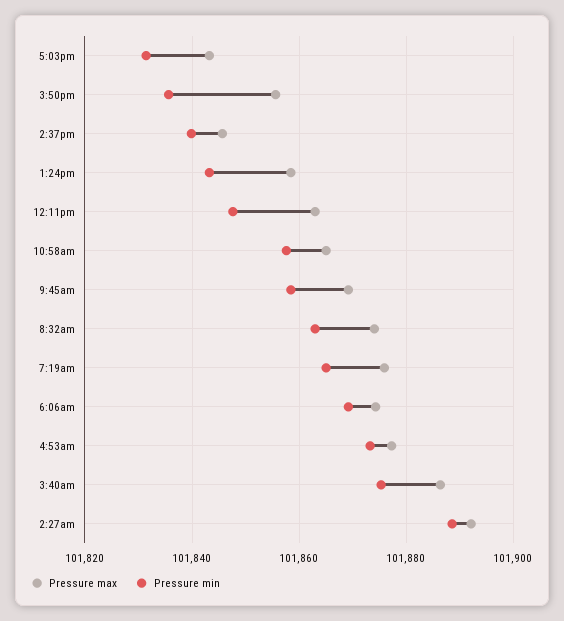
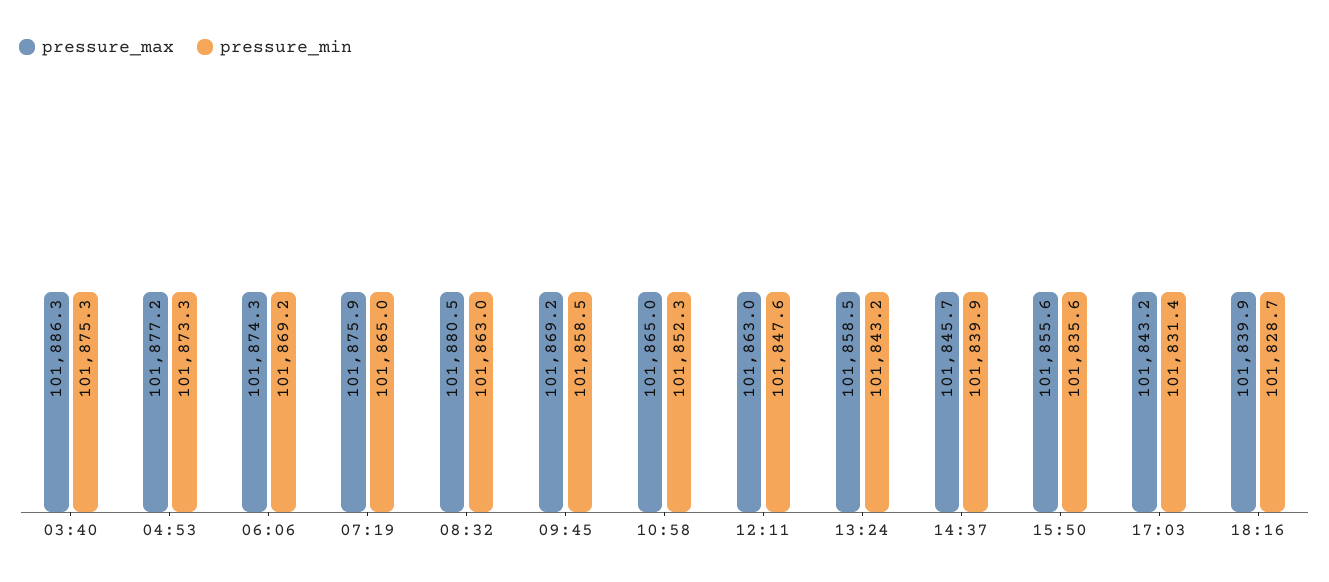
Pressure min, 10:58am: 101858 -> 101852.3
Pressure max, 8:32am: 101874 -> 101880.5
Pressure max, 2:27am: 101892 -> none
Pressure min, 2:27am: 101888 -> none
Pressure max, 18:16: none -> 101839.9
Pressure min, 18:16: none -> 101828.7

